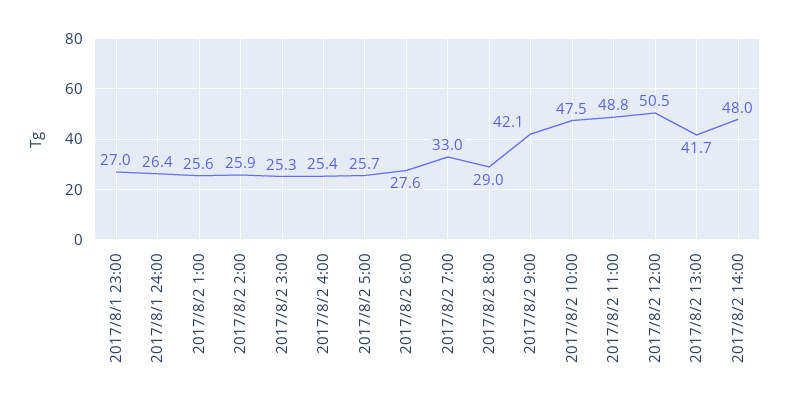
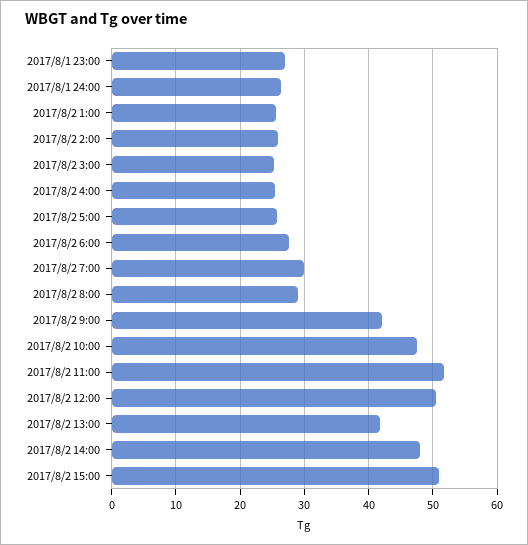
2017/8/2 7:00: 33 -> 30
2017/8/2 11:00: 48.8 -> 52
2017/8/2 15:00: none -> 51

